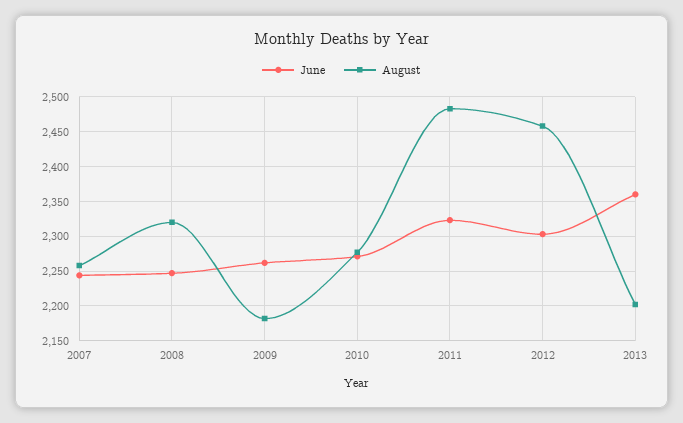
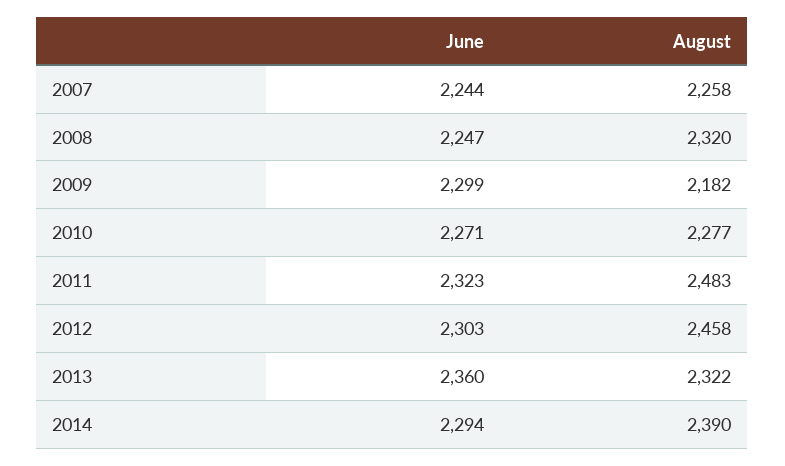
June, 2009: 2260 -> 2299
August, 2013: 2200 -> 2322
June, 2014: none -> 2294
August, 2014: none -> 2390

